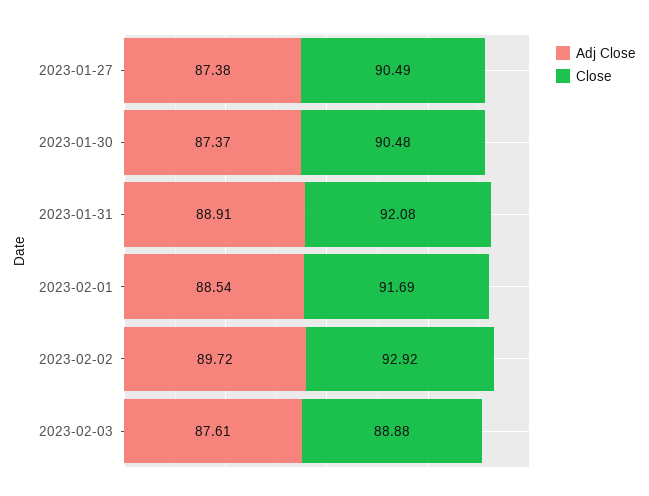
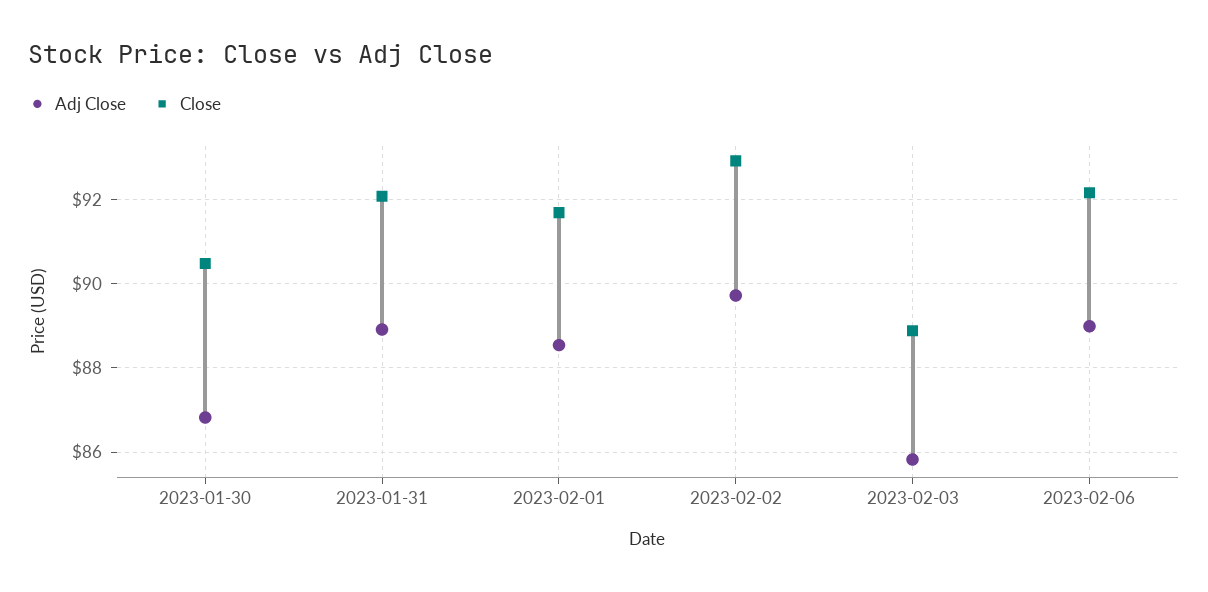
Adj Close, 2023-01-27: 87.38 -> none
Close, 2023-01-27: 90.49 -> none
Adj Close, 2023-01-30: 87.37 -> 86.8
Adj Close, 2023-02-03: 87.61 -> 85.8
Adj Close, 2023-02-06: none -> 89
Close, 2023-02-06: none -> 92.2

